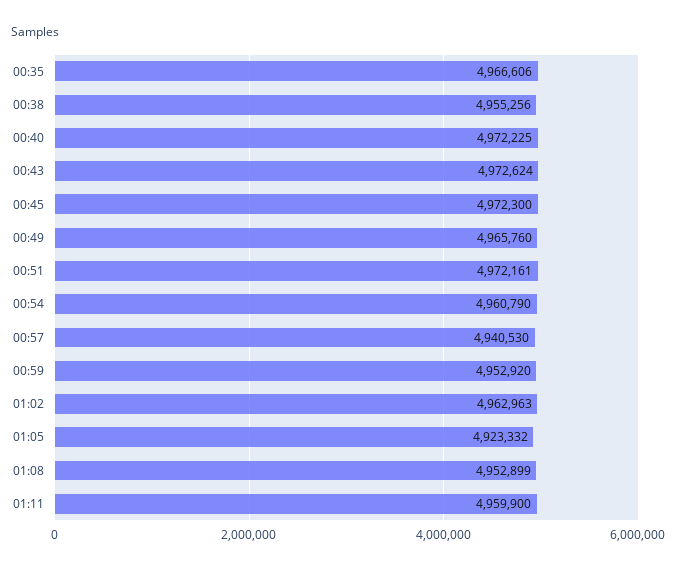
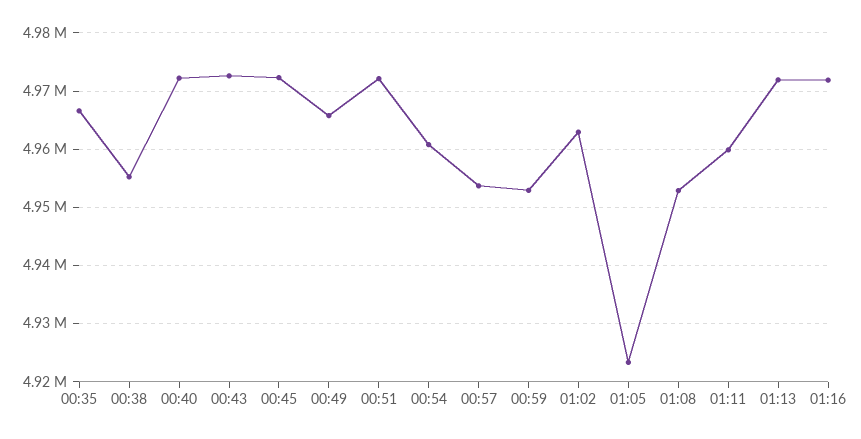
00:57: 4940530 -> 4954000
01:13: none -> 4972000
01:16: none -> 4972000

